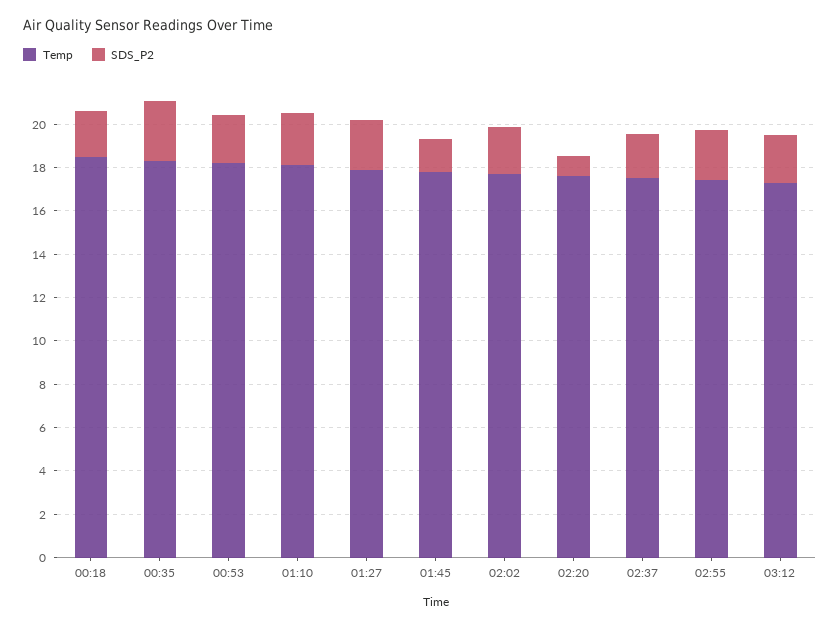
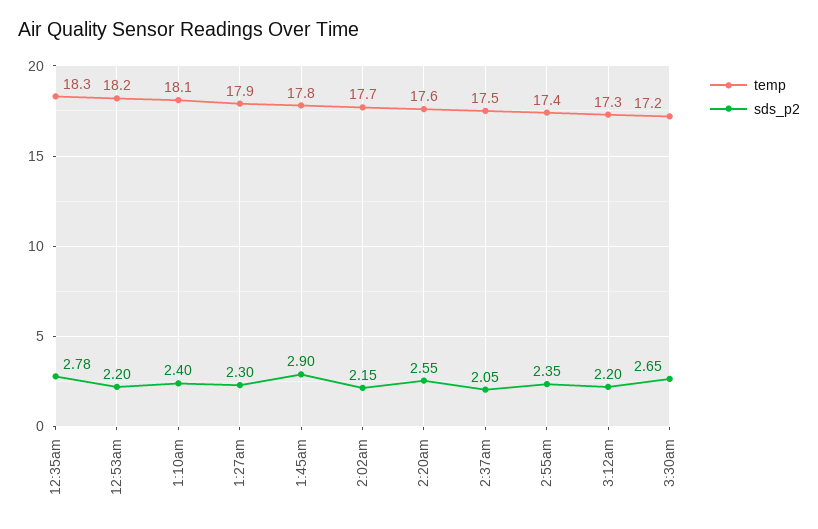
Temp, 00:18: 18.5 -> none
SDS_P2, 00:18: 2 -> none
SDS_P2, 01:45: 1.5 -> 2.9
SDS_P2, 02:20: 1 -> 2.55
Temp, 3:30am: none -> 17.2
SDS_P2, 3:30am: none -> 2.65

